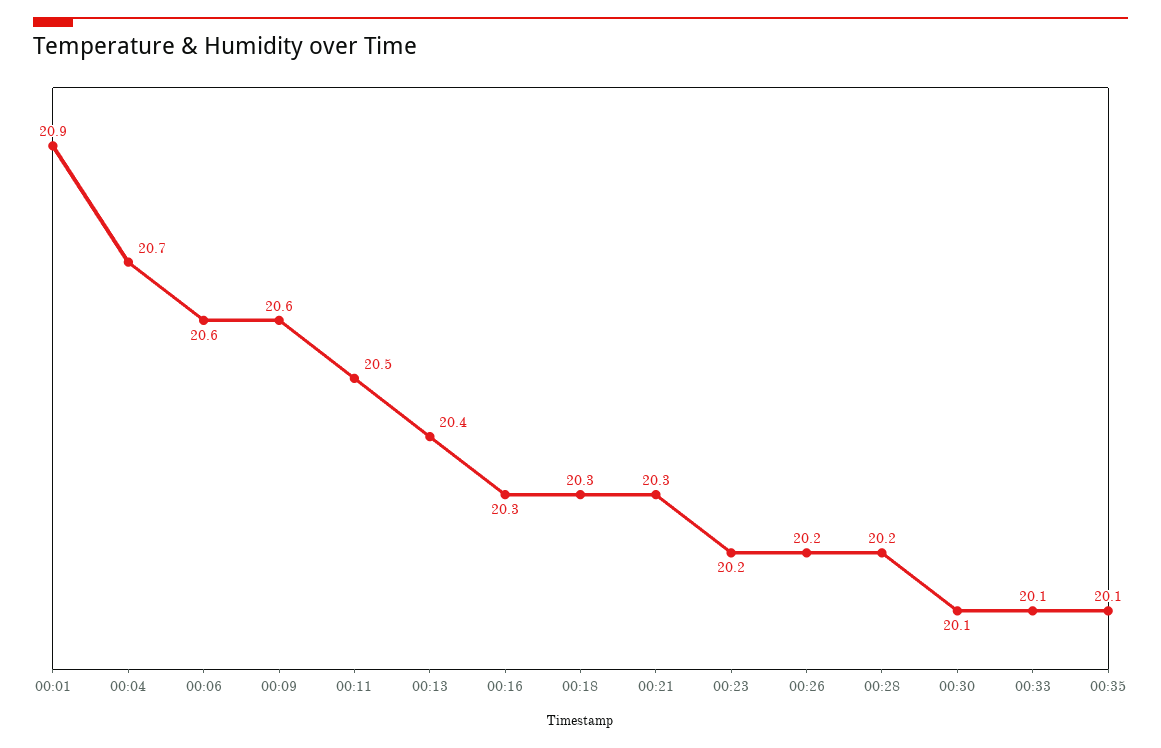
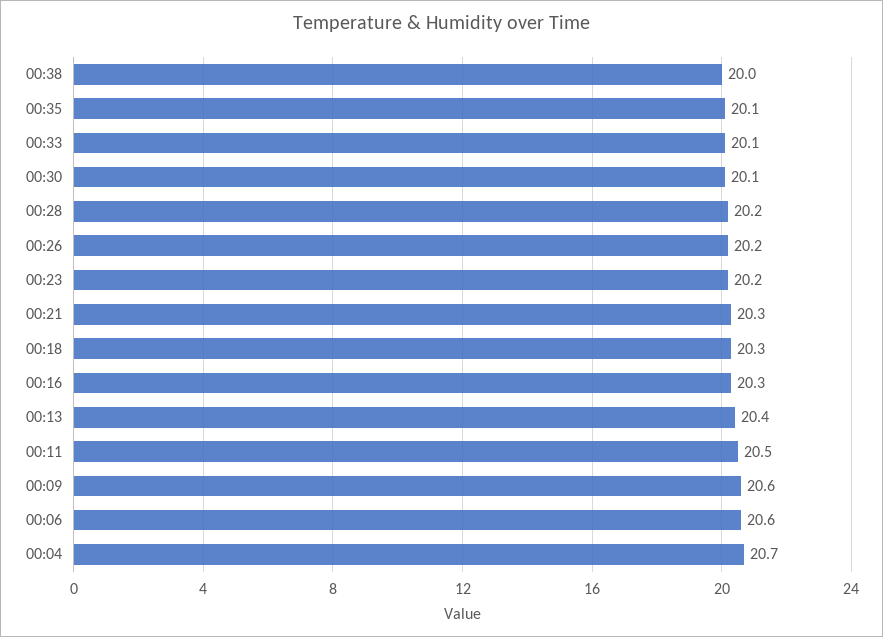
00:01: 20.9 -> none
00:38: none -> 20

